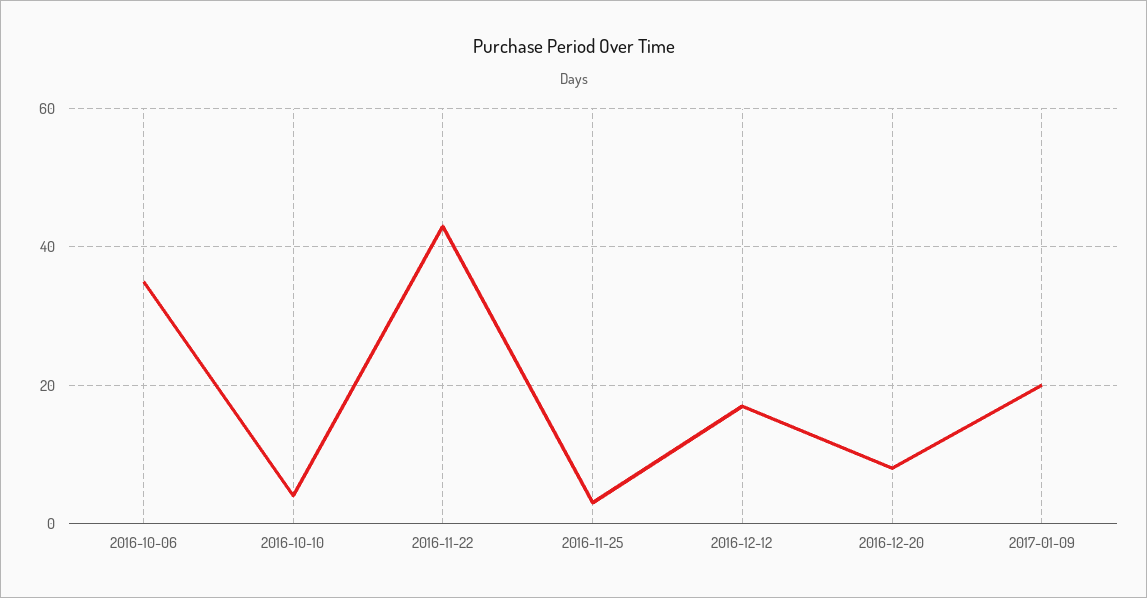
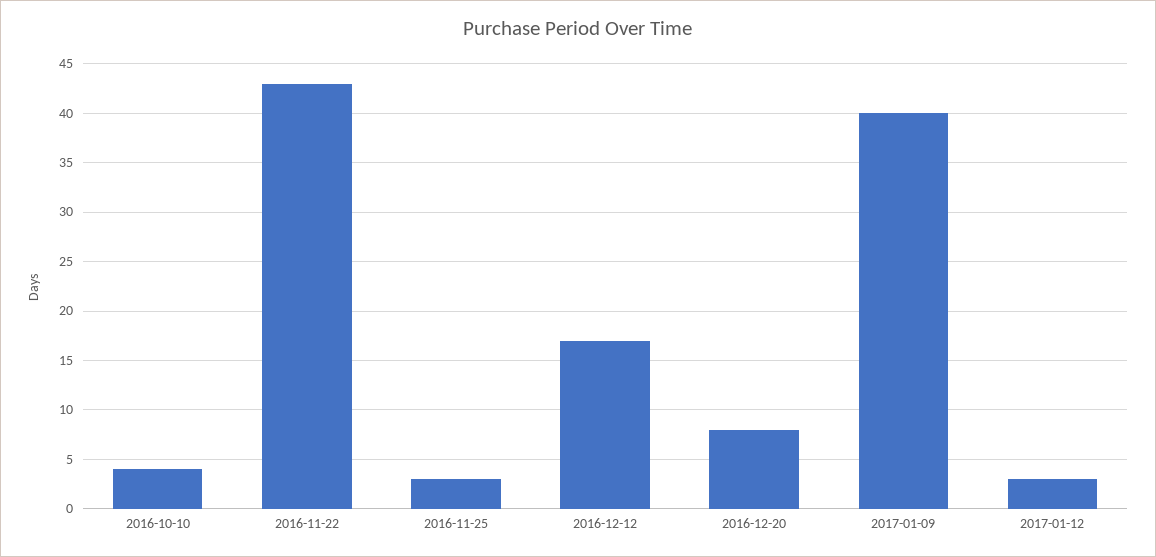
2016-10-06: 35 -> none
2017-01-09: 20 -> 40
2017-01-12: none -> 3

